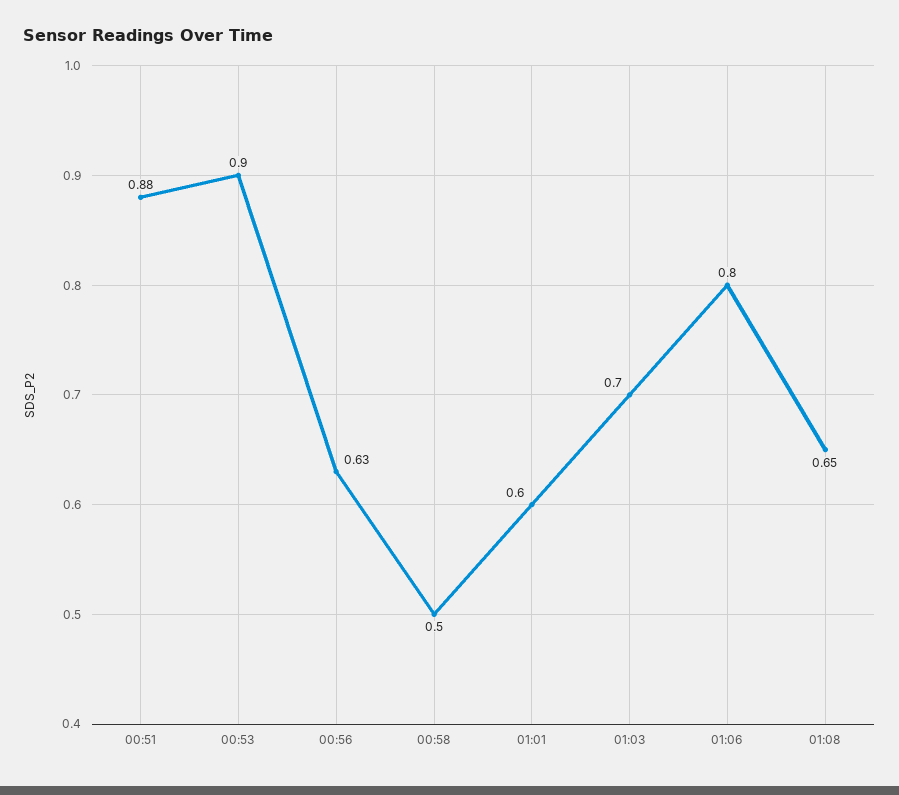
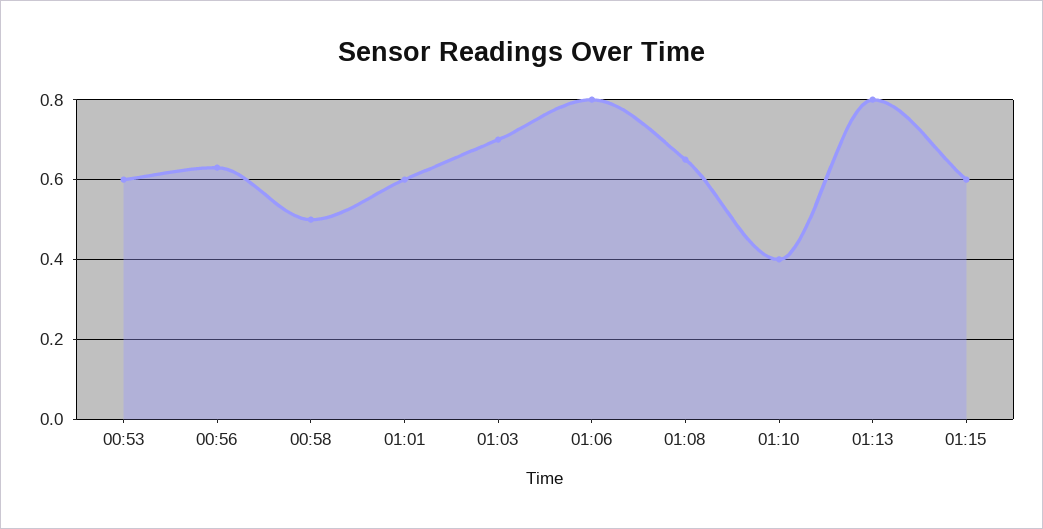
00:51: 0.88 -> none
00:53: 0.9 -> 0.6
01:10: none -> 0.4
01:13: none -> 0.8
01:15: none -> 0.6

